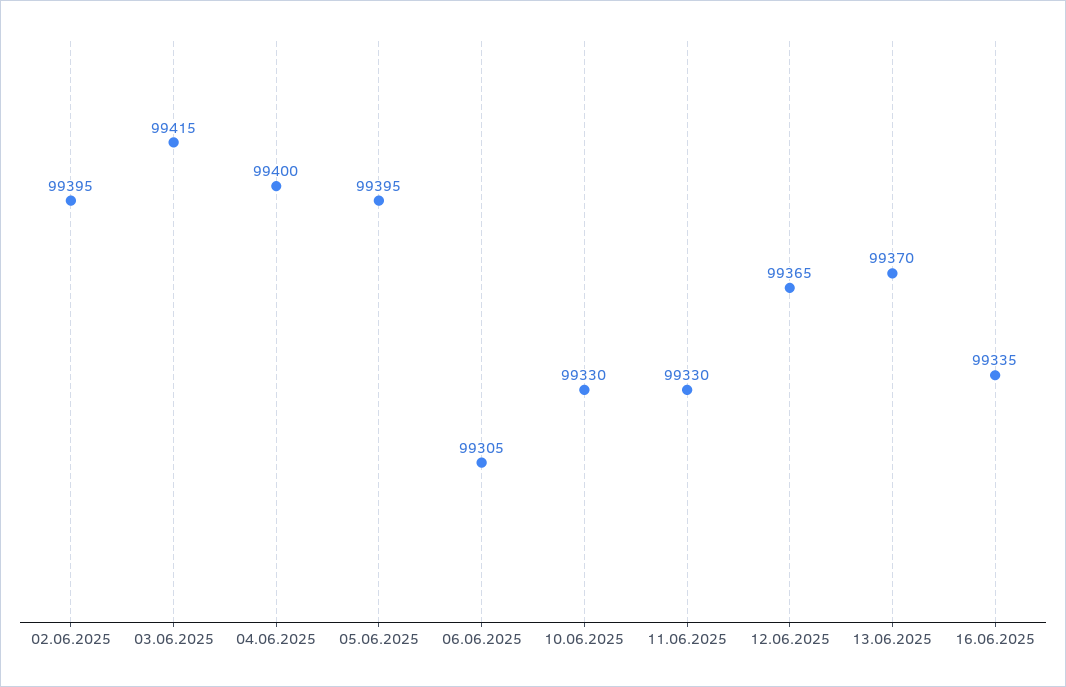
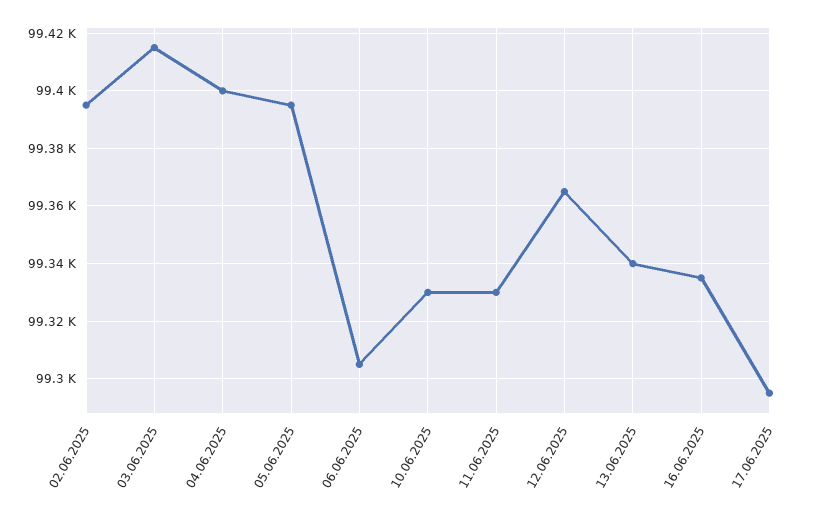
13.06.2025: 99370 -> 99340
17.06.2025: none -> 99295

